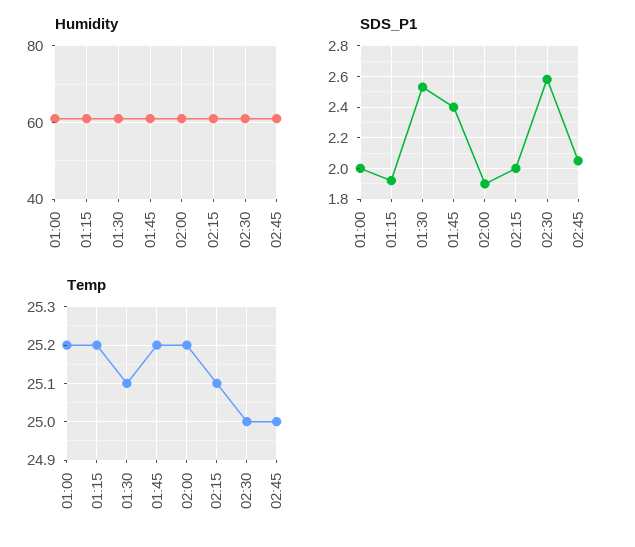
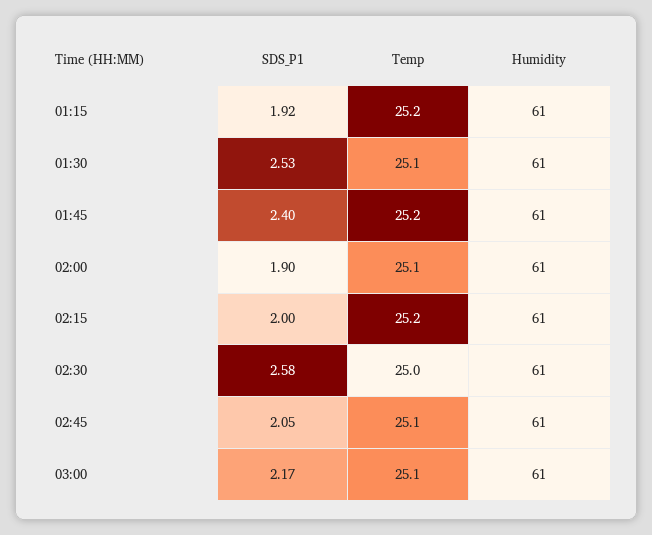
Humidity, 01:00: 60 -> none
SDS_P1, 01:00: 2 -> none
Temp, 01:00: 25.2 -> none
Temp, 02:00: 25.2 -> 25.1
Temp, 02:15: 25.1 -> 25.2
Temp, 02:45: 25 -> 25.1
SDS_P1, 03:00: none -> 2.17
Temp, 03:00: none -> 25.1
Humidity, 03:00: none -> 61

